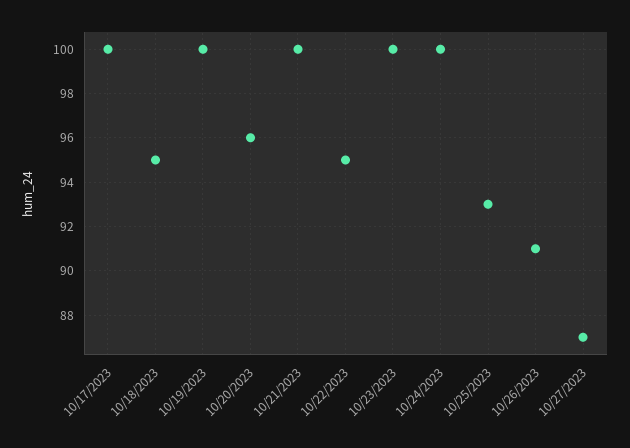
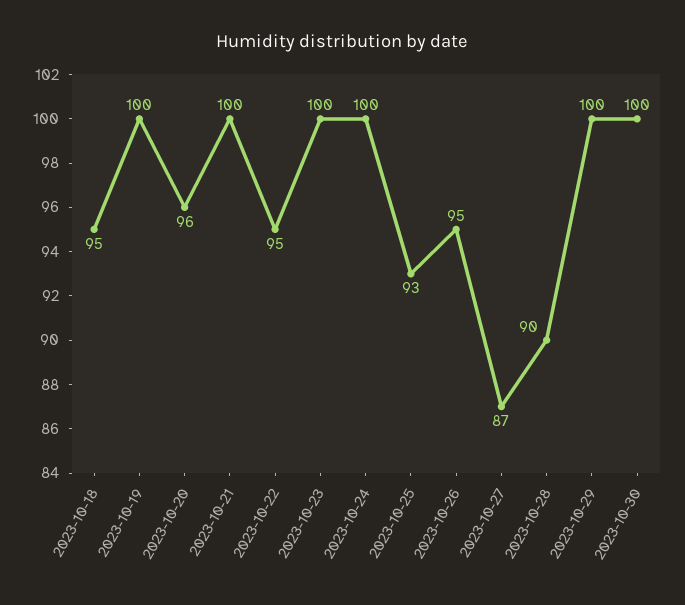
10/17/2023: 100 -> none
10/26/2023: 91 -> 95
2023-10-28: none -> 90
2023-10-29: none -> 100
2023-10-30: none -> 100

